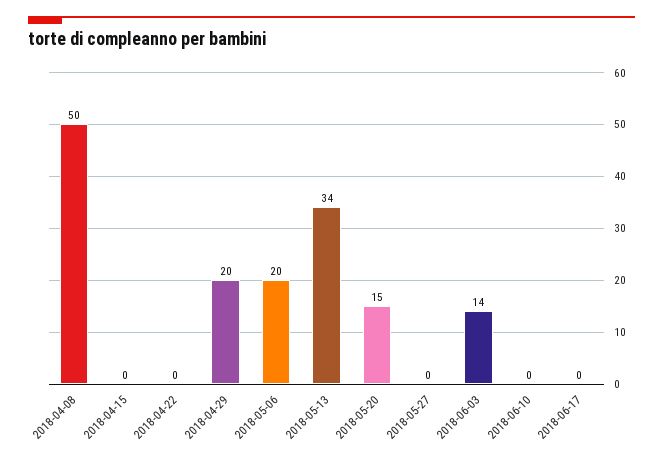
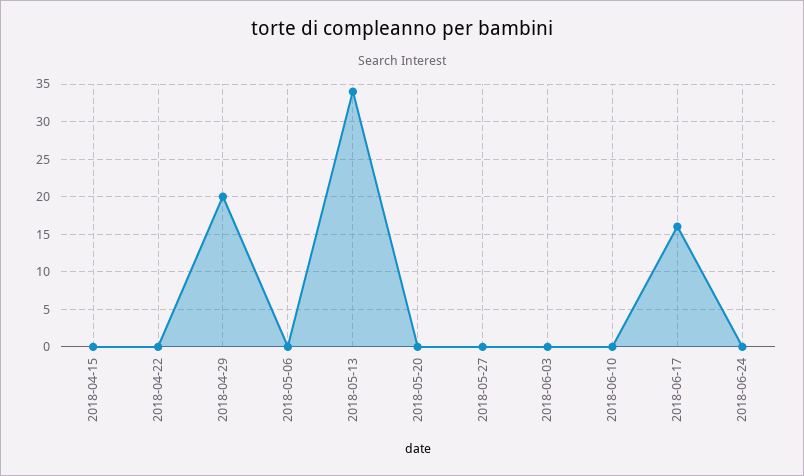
2018-04-08: 50 -> none
2018-05-06: 20 -> 0
2018-05-20: 15 -> 0
2018-06-03: 14 -> 0
2018-06-17: 0 -> 16
2018-06-24: none -> 0

